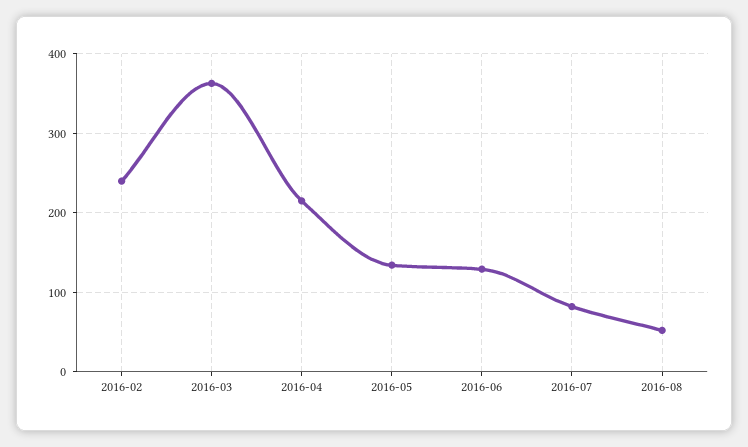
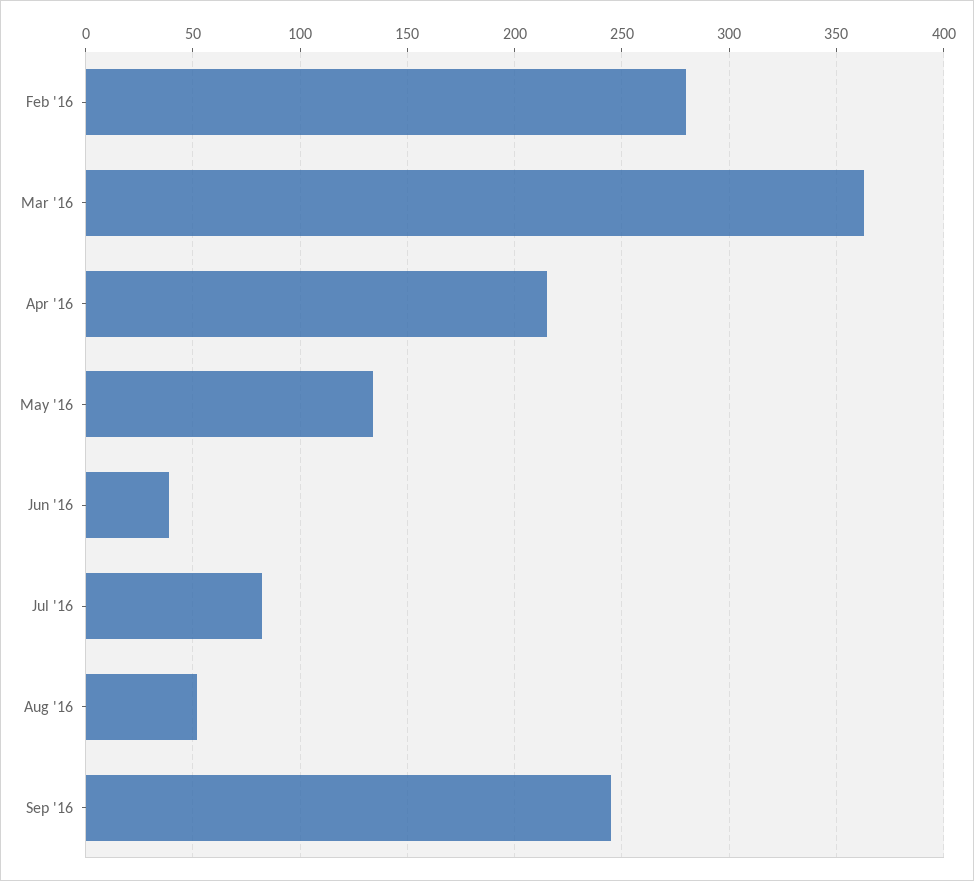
2016-02: 240 -> 280
2016-06: 130 -> 40
Sep '16: none -> 245

